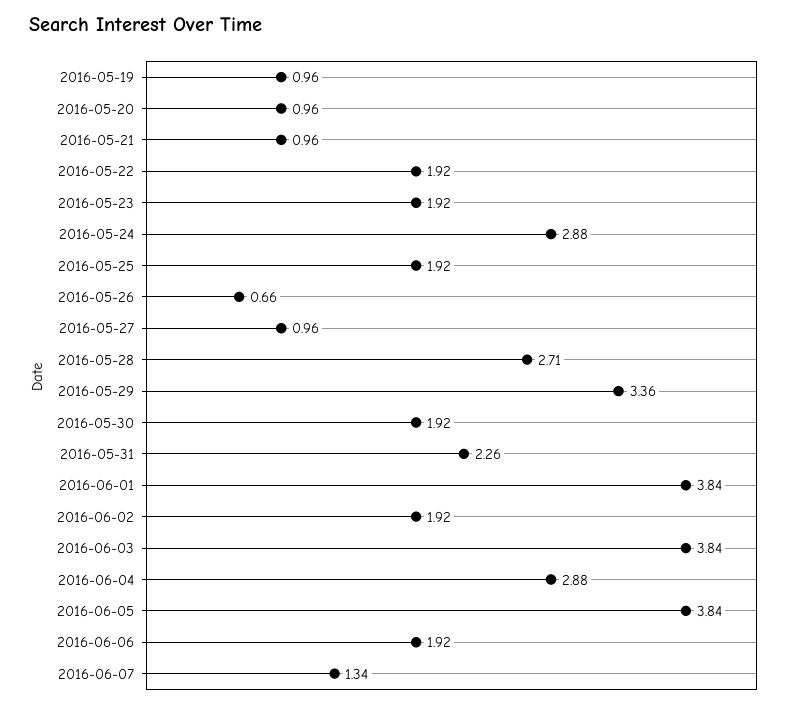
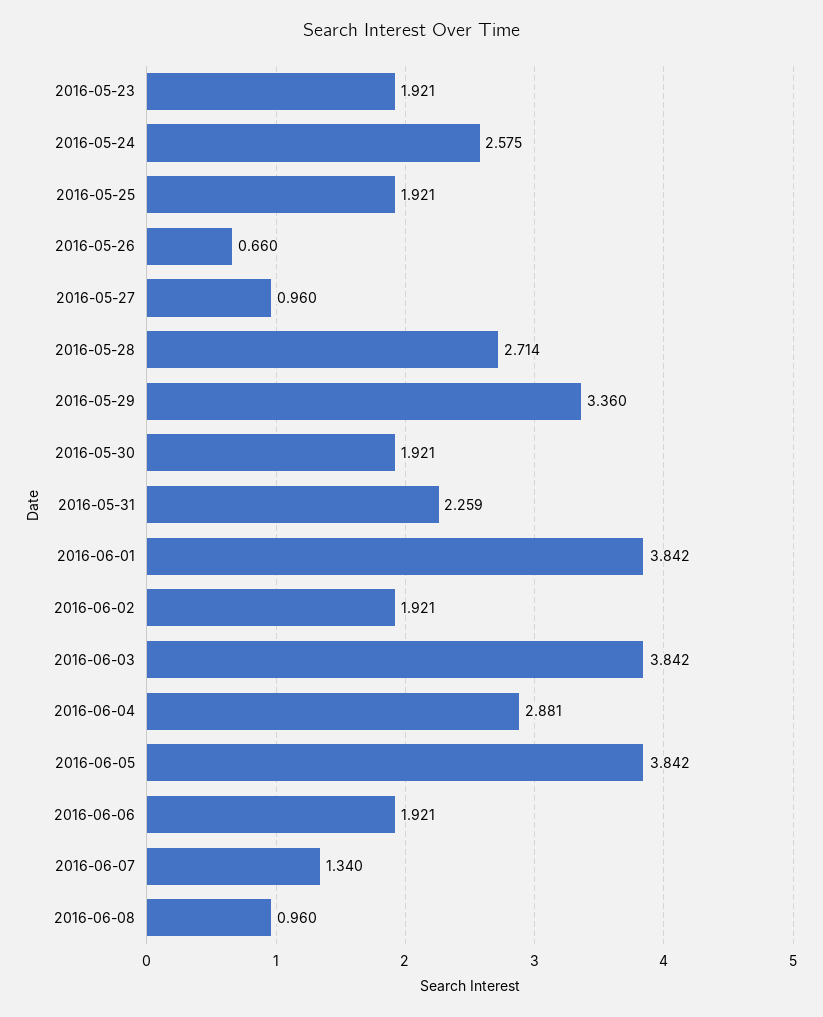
2016-05-19: 0.96 -> none
2016-05-20: 0.96 -> none
2016-05-21: 0.96 -> none
2016-05-22: 1.92 -> none
2016-05-24: 2.88 -> 2.575
2016-06-08: none -> 0.96

